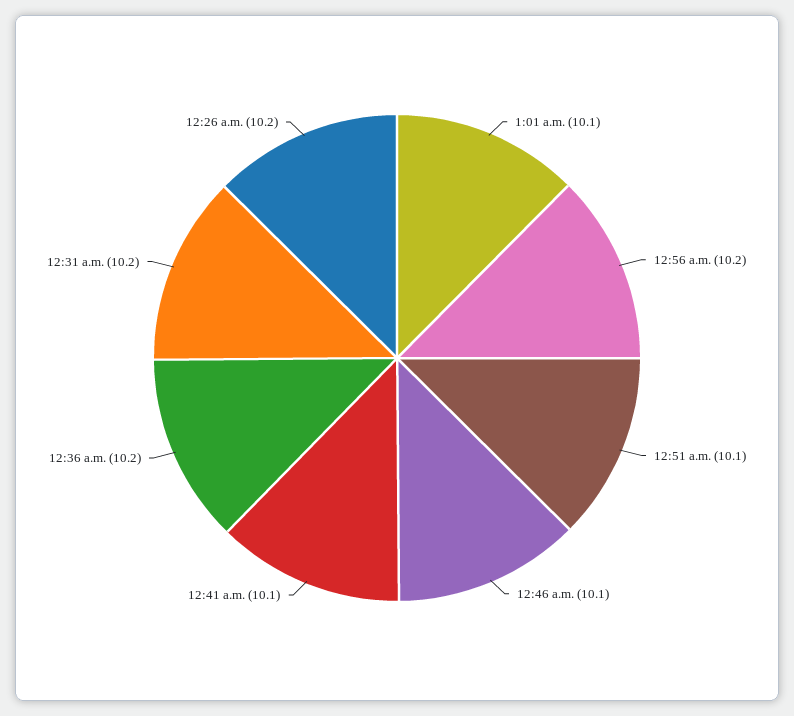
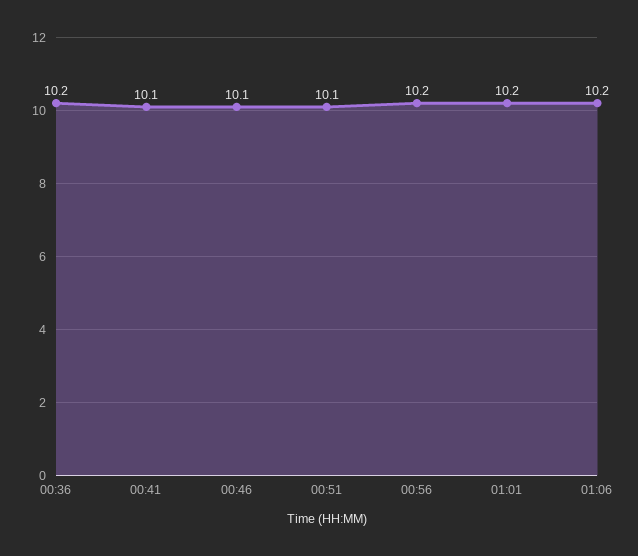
1:01 a.m.: 10.1 -> 10.2
12:31 a.m.: 10.2 -> none
12:26 a.m.: 10.2 -> none
01:06: none -> 10.2

